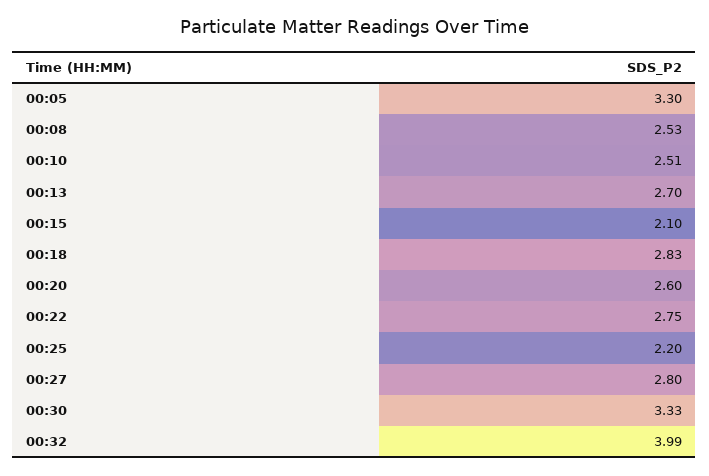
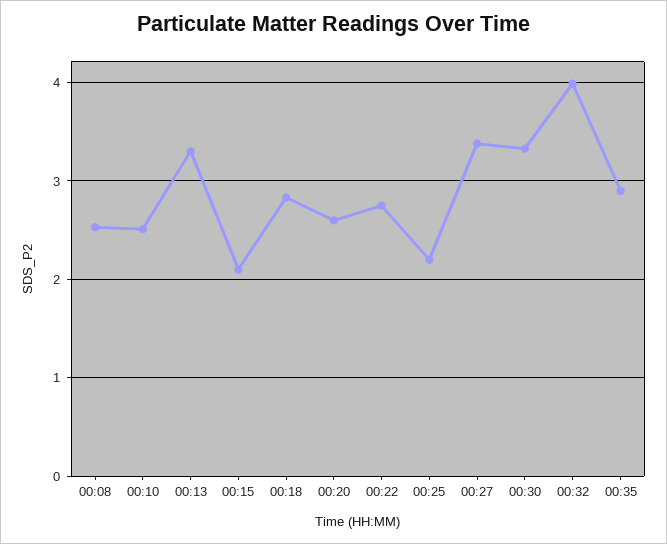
00:05: 3.3 -> none
00:13: 2.7 -> 3.3
00:27: 2.8 -> 3.4
00:35: none -> 2.9

